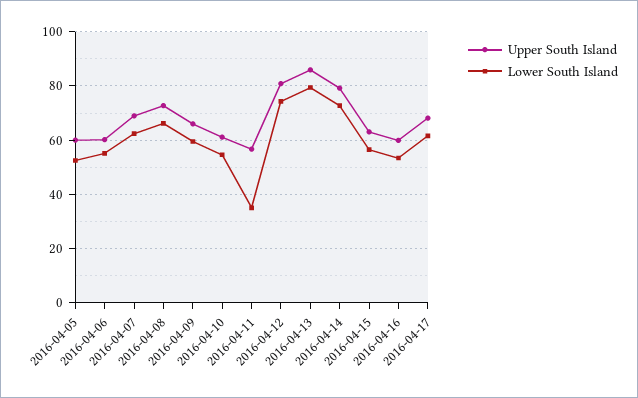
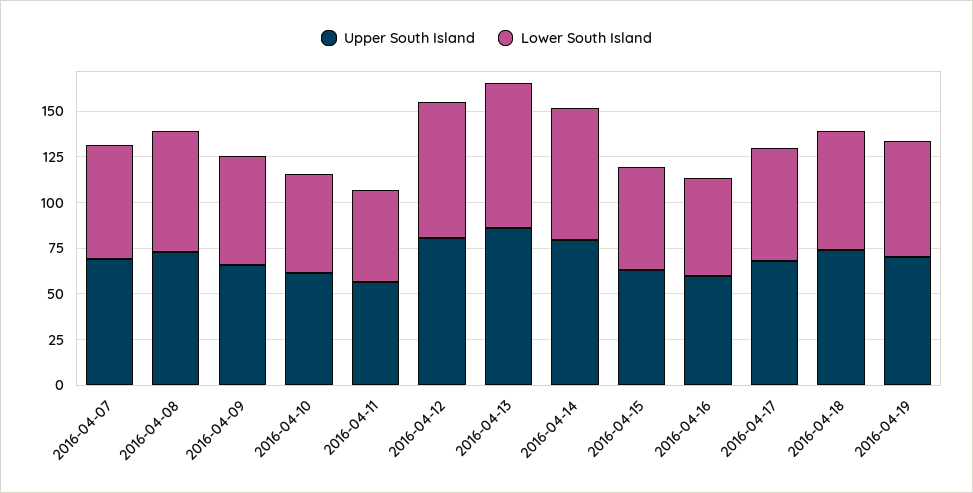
Upper South Island, 2016-04-05: 60 -> none
Lower South Island, 2016-04-05: 52.5 -> none
Upper South Island, 2016-04-06: 60 -> none
Lower South Island, 2016-04-06: 55 -> none
Lower South Island, 2016-04-11: 35 -> 50
Upper South Island, 2016-04-18: none -> 75
Lower South Island, 2016-04-18: none -> 65
Upper South Island, 2016-04-19: none -> 70
Lower South Island, 2016-04-19: none -> 65

